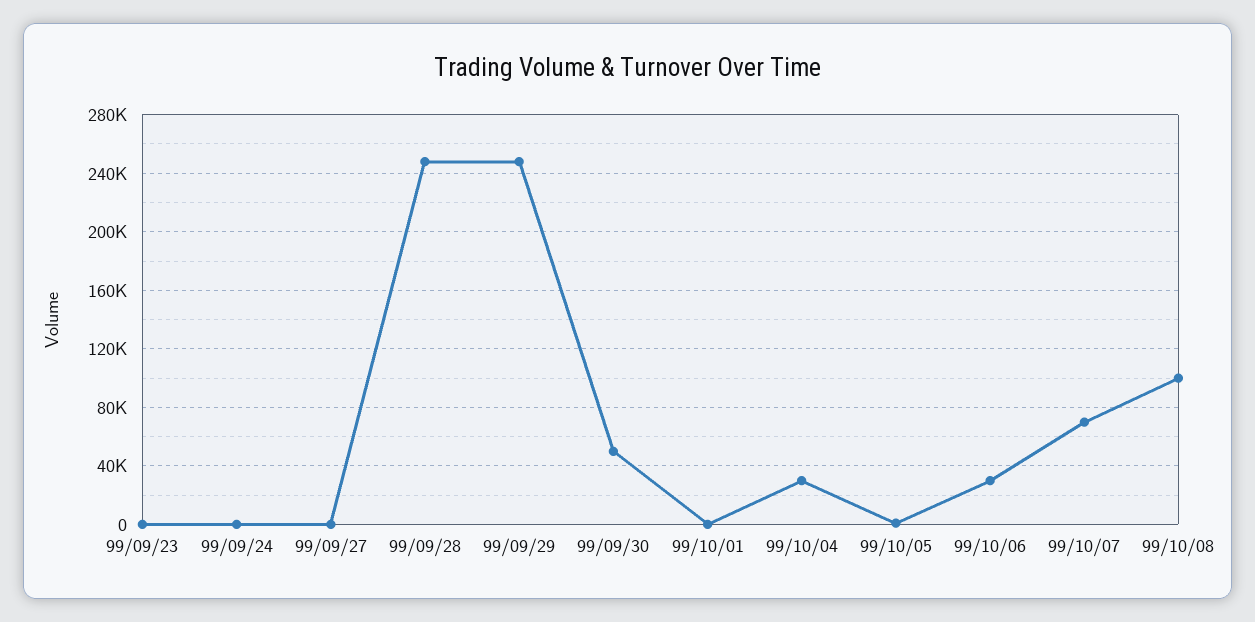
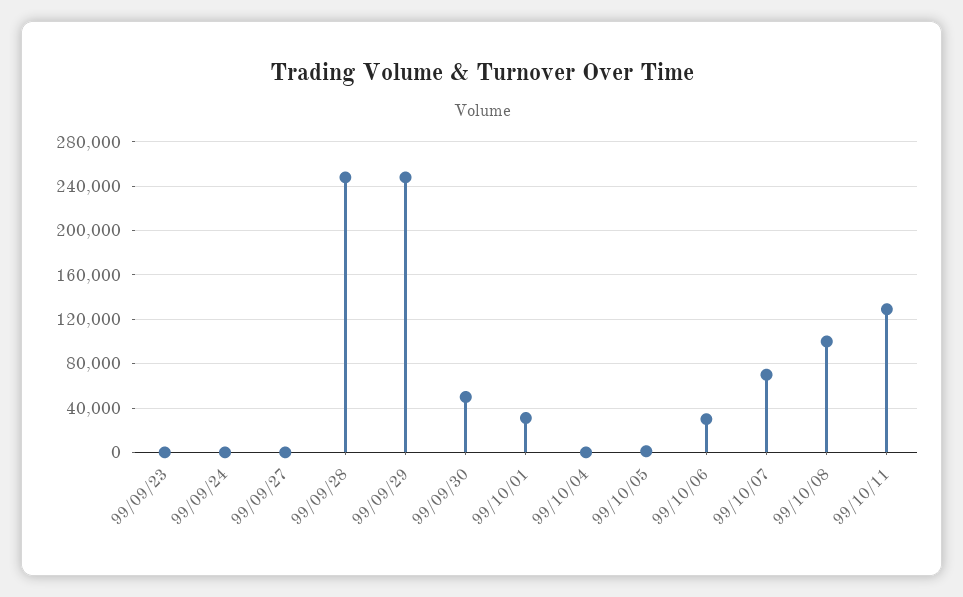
99/10/01: 0 -> 30000
99/10/04: 30000 -> 0
99/10/11: none -> 130000

